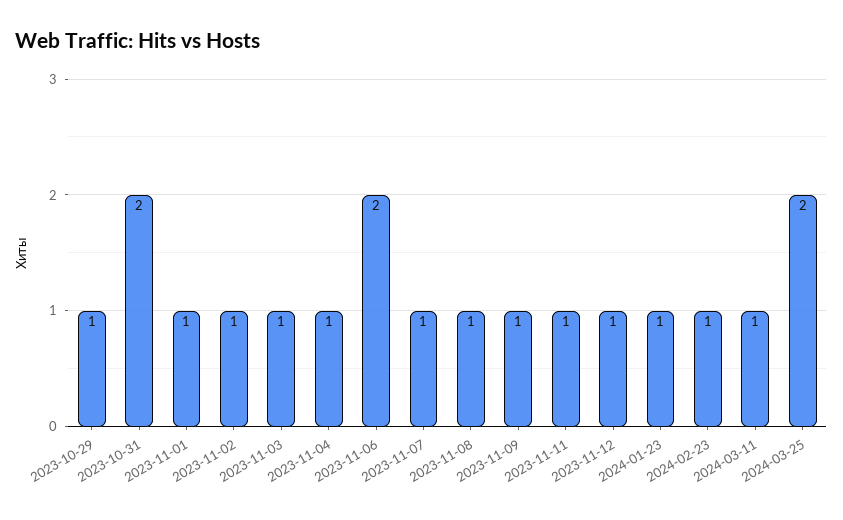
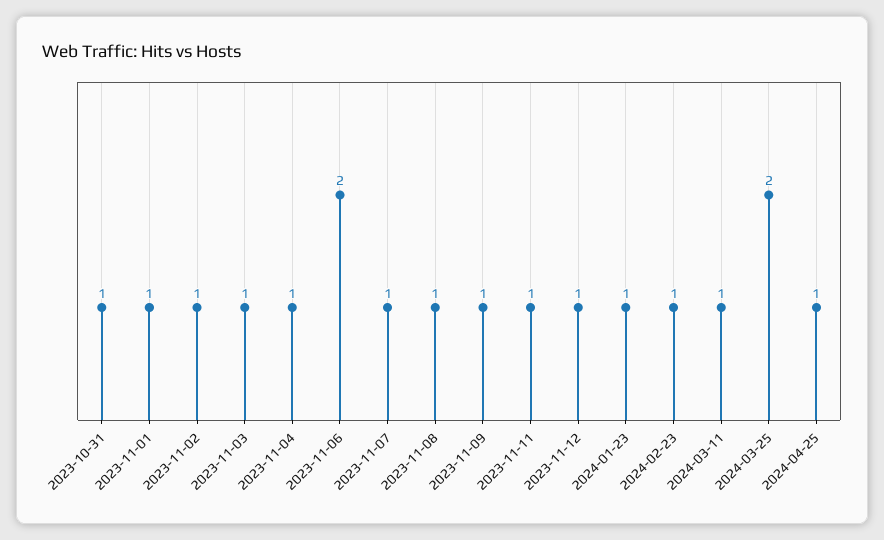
2023-10-29: 1 -> none
2023-10-31: 2 -> 1
2024-04-25: none -> 1

